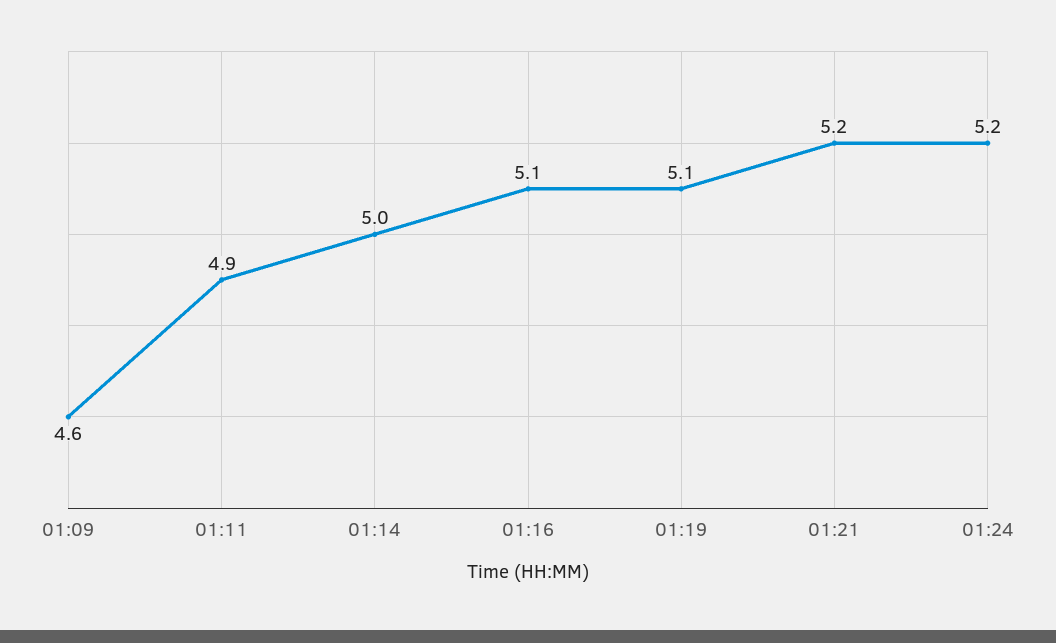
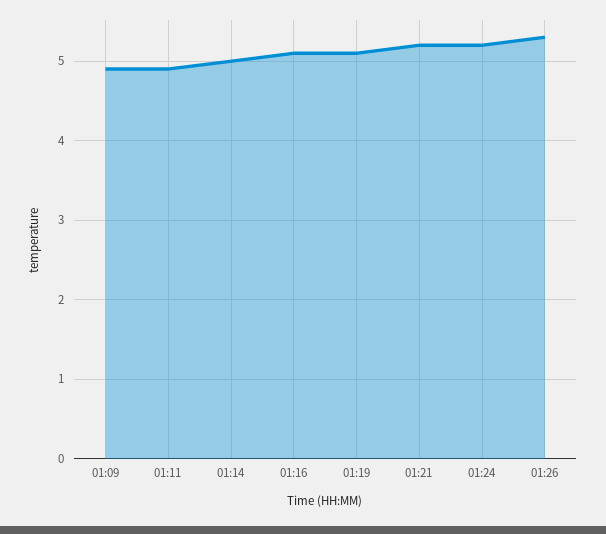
01:09: 4.6 -> 4.9
01:26: none -> 5.3

